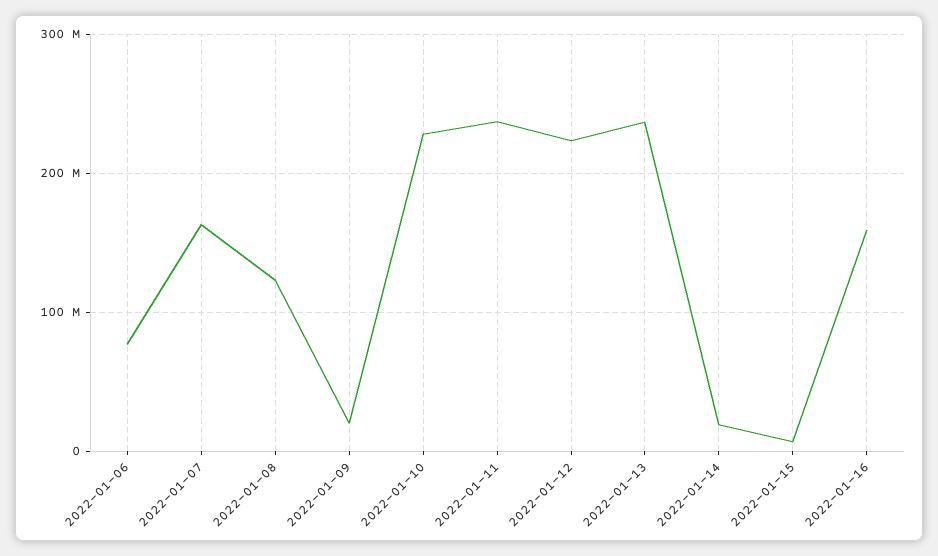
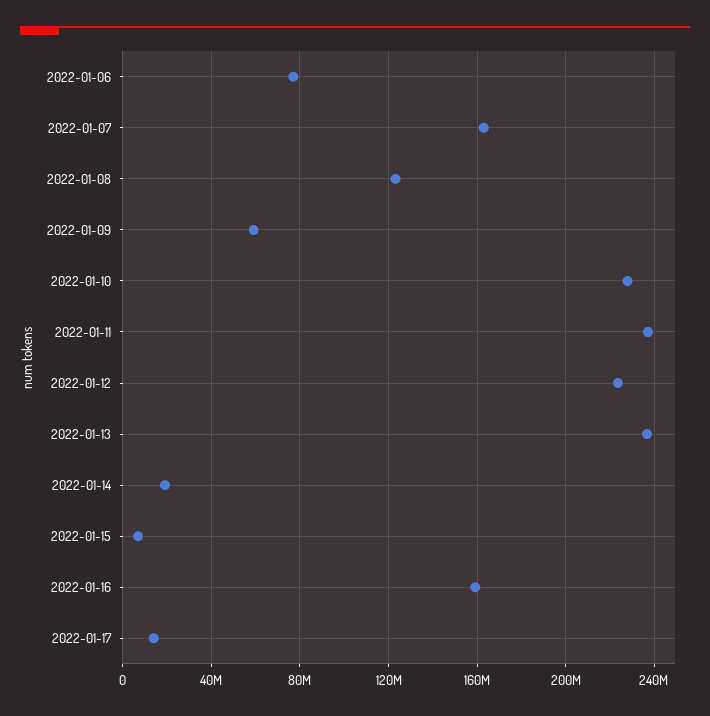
2022-01-09: 20000000 -> 60000000
2022-01-17: none -> 15000000

